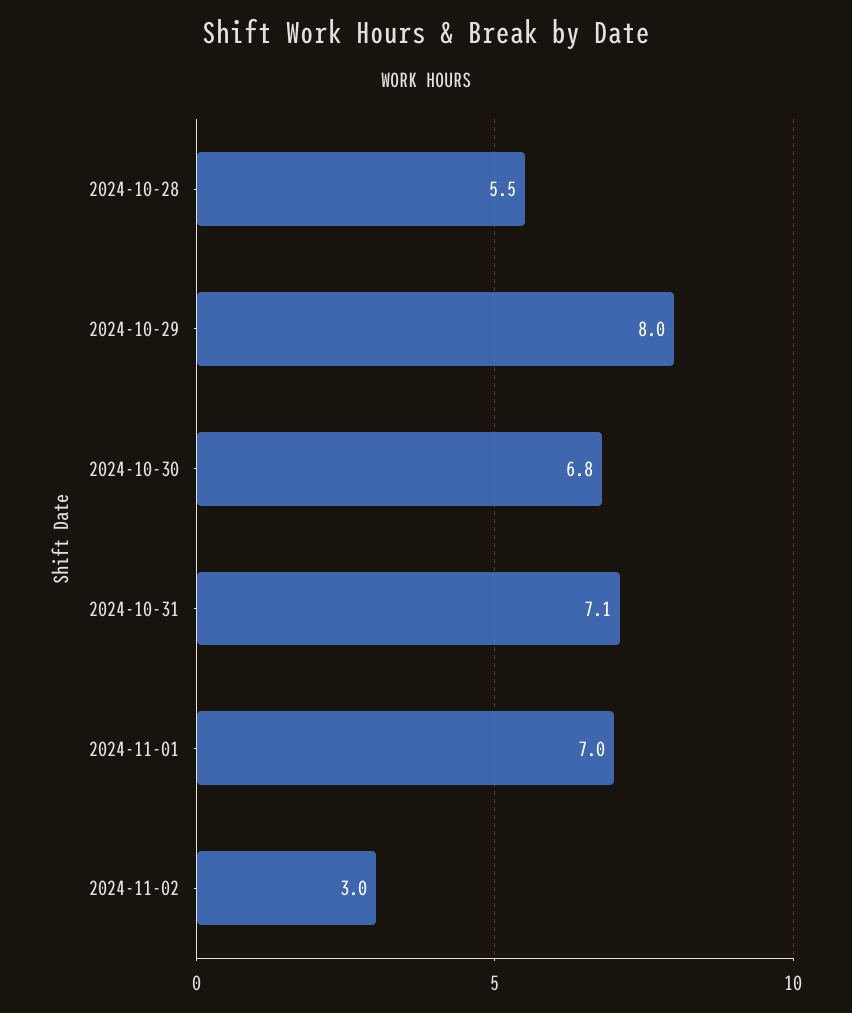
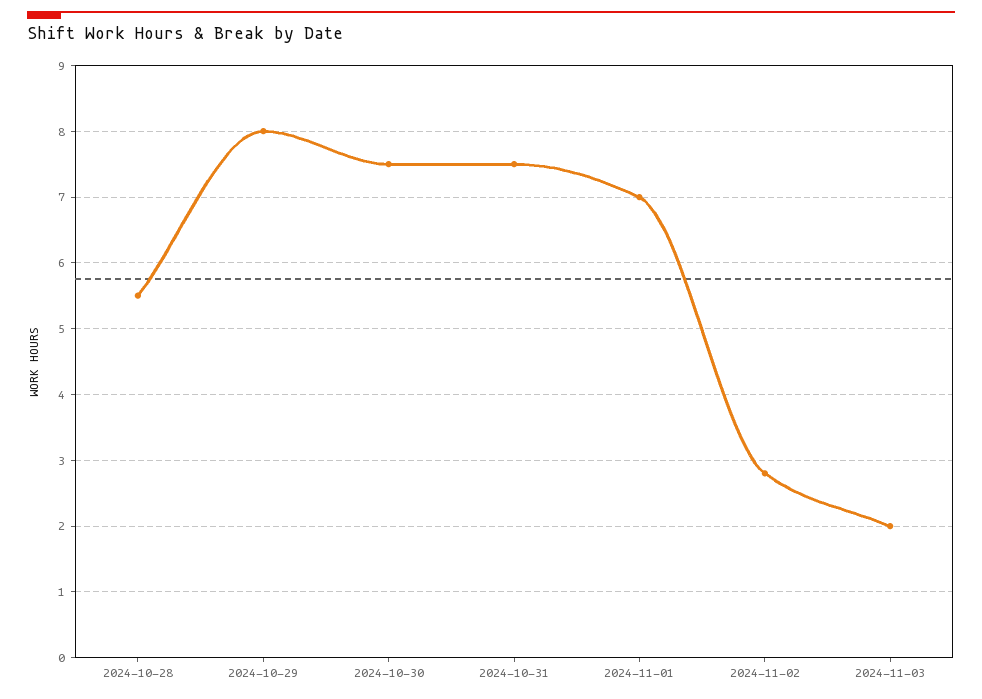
2024-10-30: 6.8 -> 7.5
2024-10-31: 7.1 -> 7.5
2024-11-02: 3 -> 2.8
2024-11-03: none -> 2

